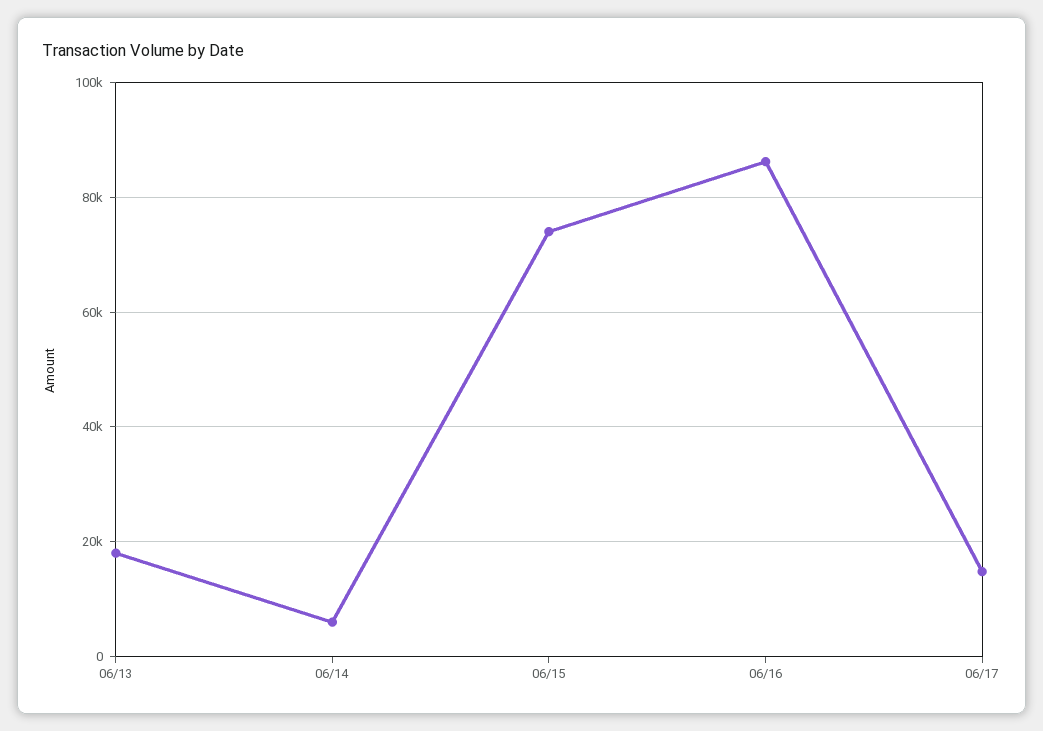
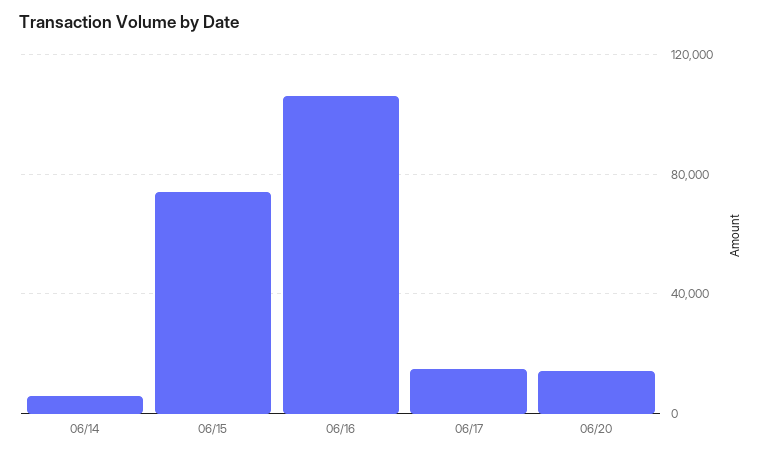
06/13: 18000 -> none
06/16: 86000 -> 105000
06/20: none -> 15000

